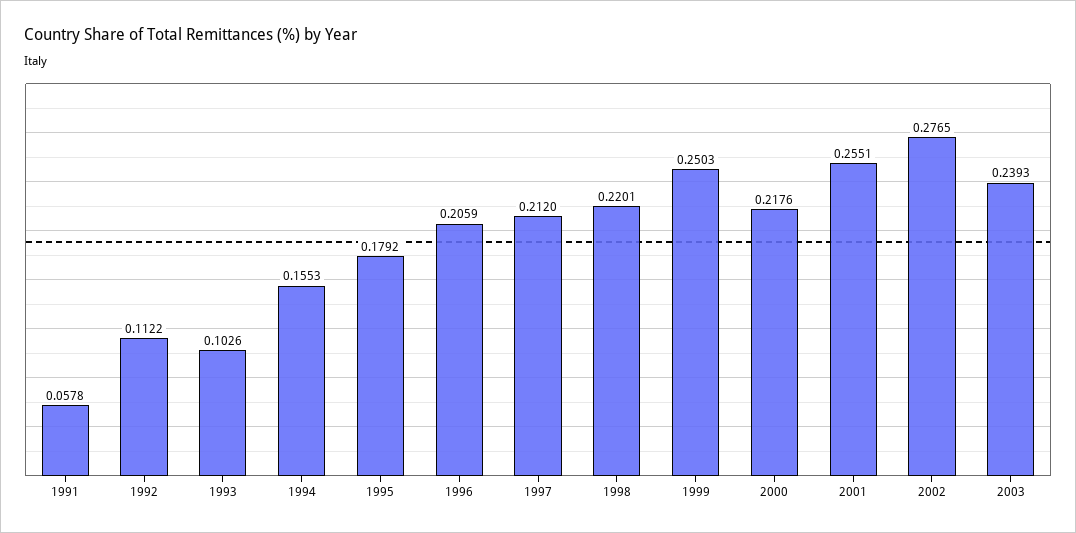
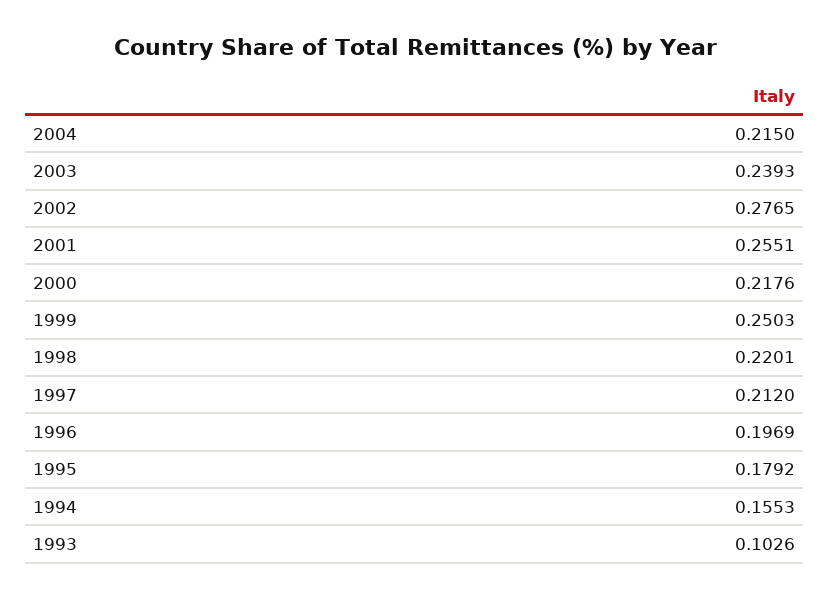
1991: 0.0578 -> none
1992: 0.1122 -> none
1996: 0.2059 -> 0.1969
2004: none -> 0.215

